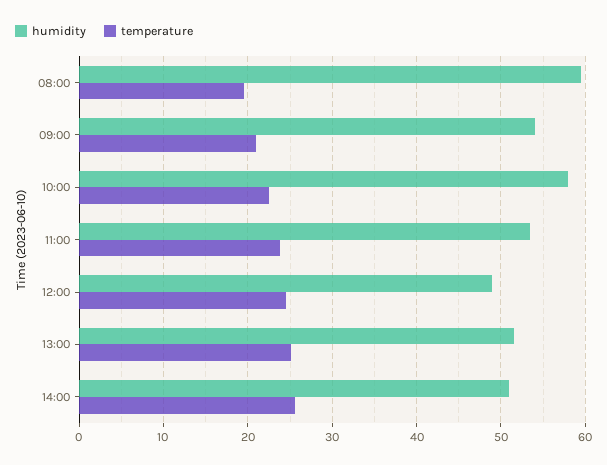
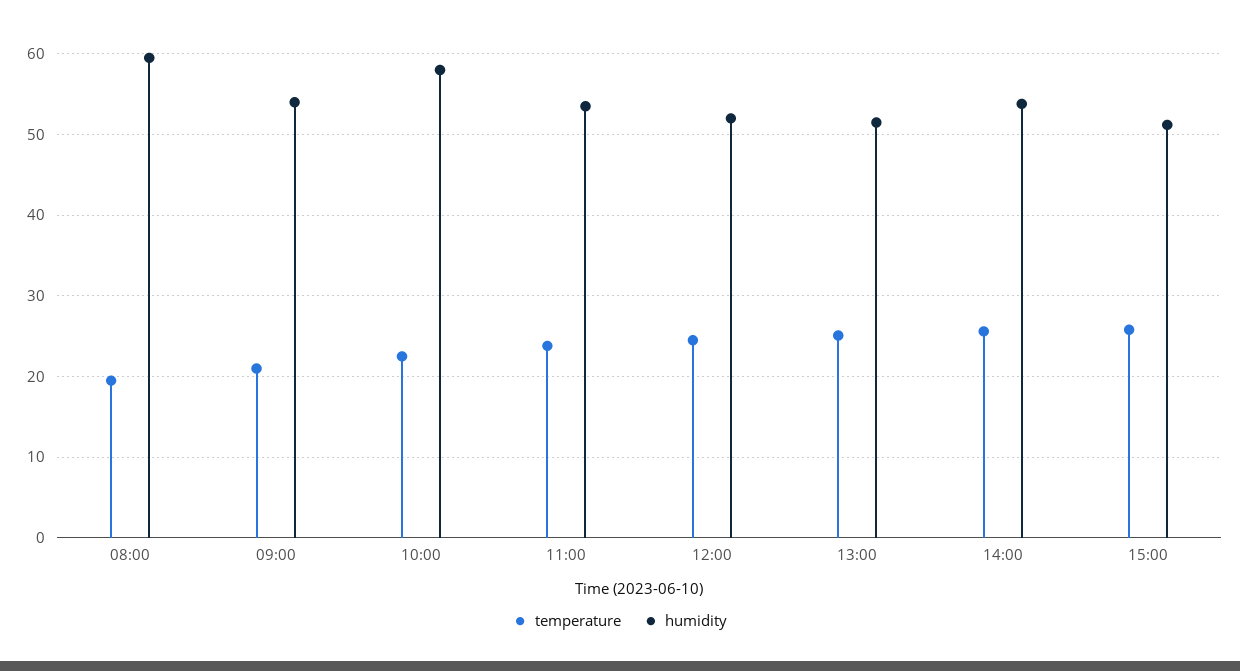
humidity, 12:00: 49 -> 52
humidity, 14:00: 51 -> 54
temperature, 15:00: none -> 26
humidity, 15:00: none -> 51

